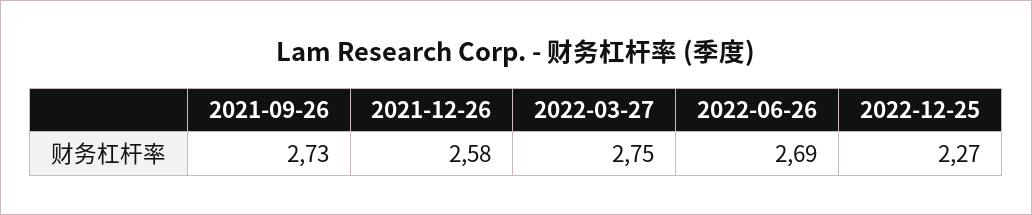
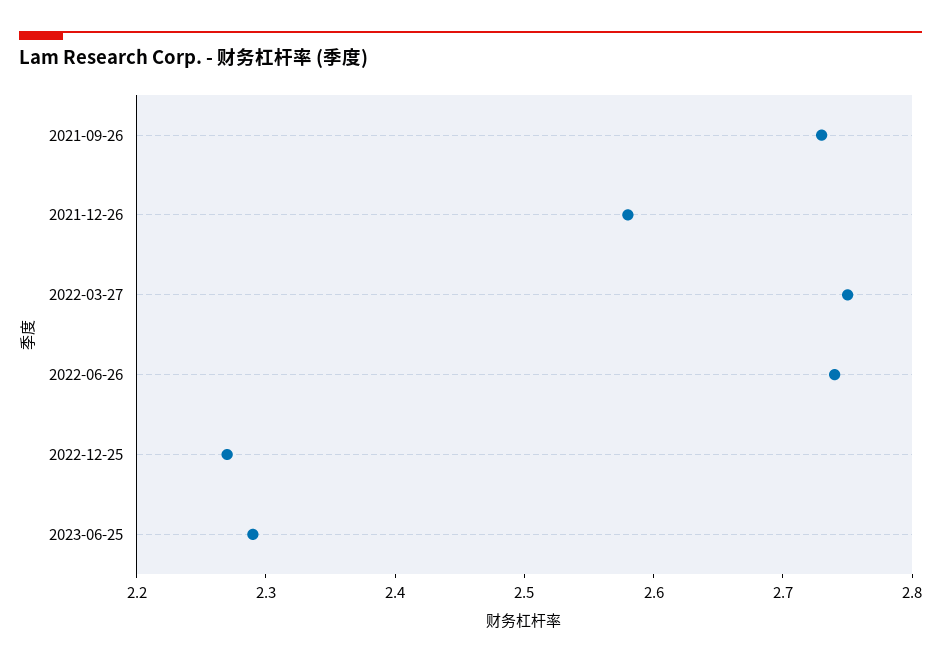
2022-06-26: 2.69 -> 2.74
2023-06-25: none -> 2.29

